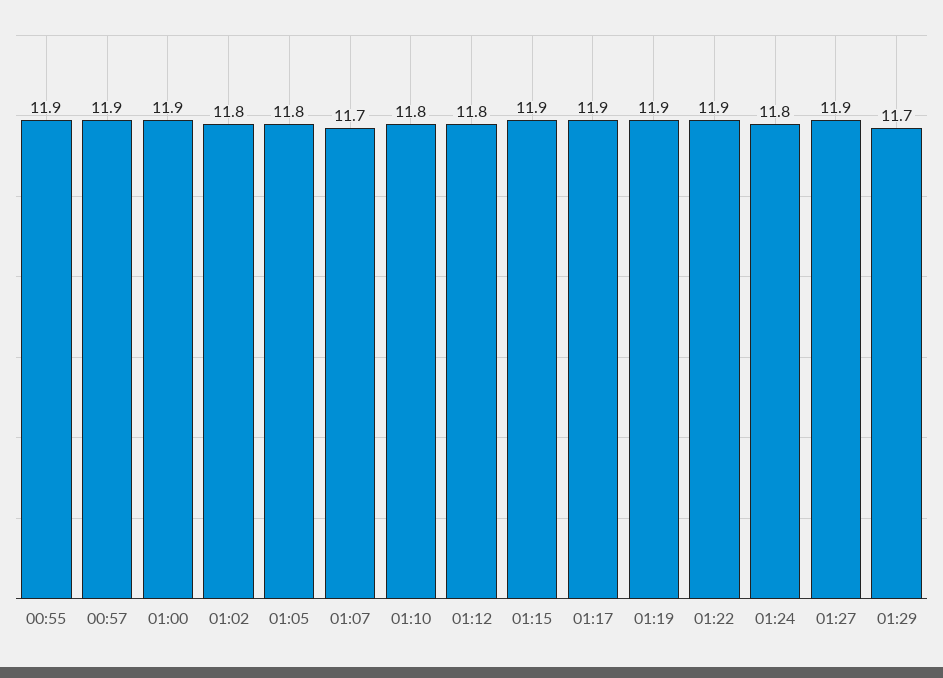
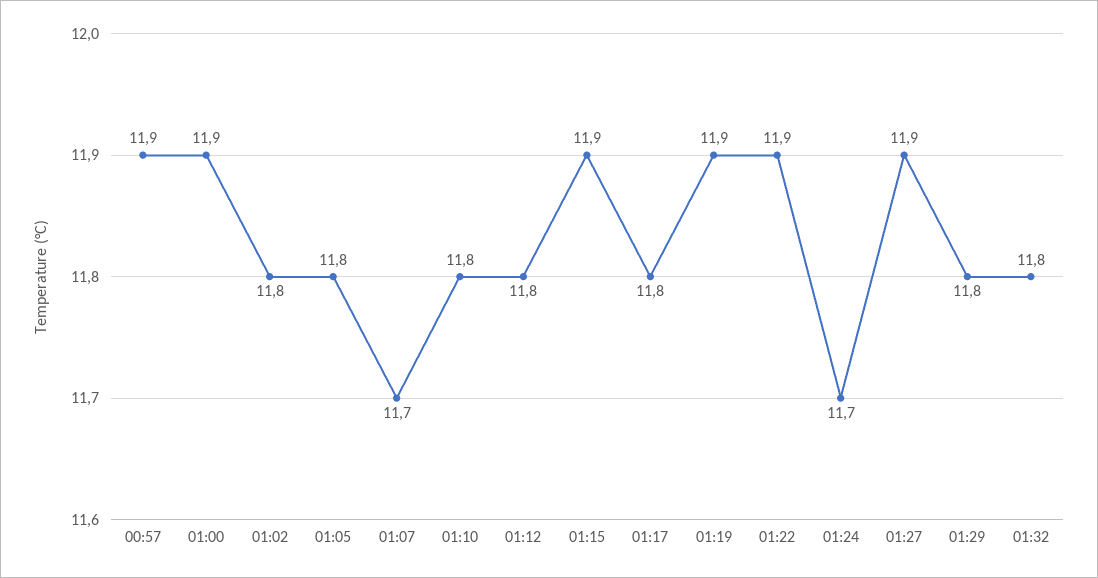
00:55: 11.9 -> none
01:17: 11.9 -> 11.8
01:24: 11.8 -> 11.7
01:29: 11.7 -> 11.8
01:32: none -> 11.8

